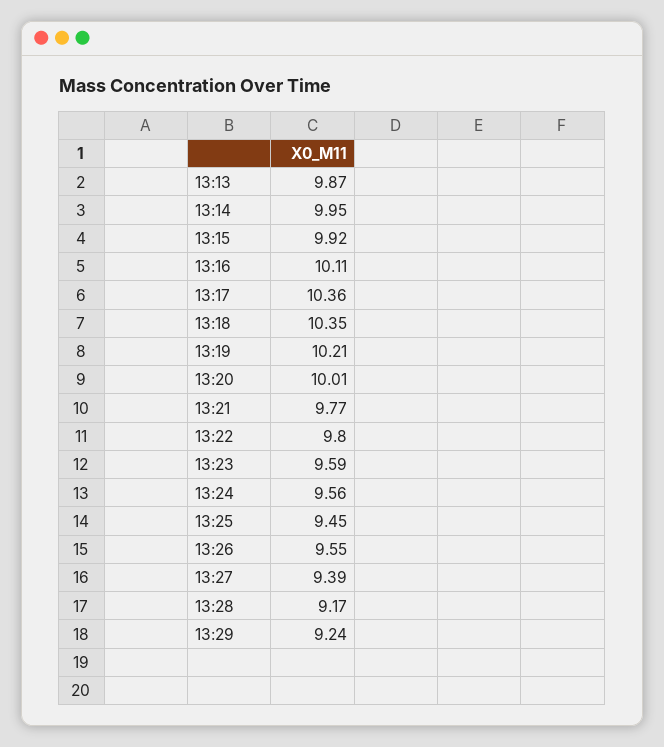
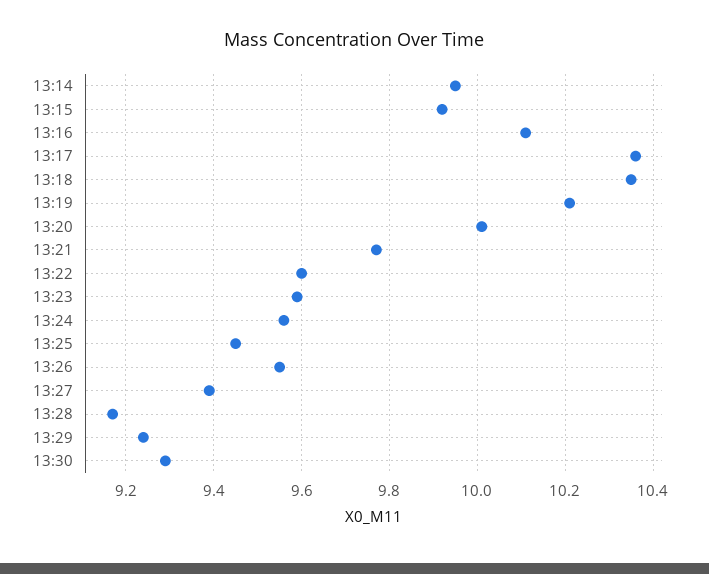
13:13: 9.87 -> none
13:22: 9.8 -> 9.6
13:30: none -> 9.3

